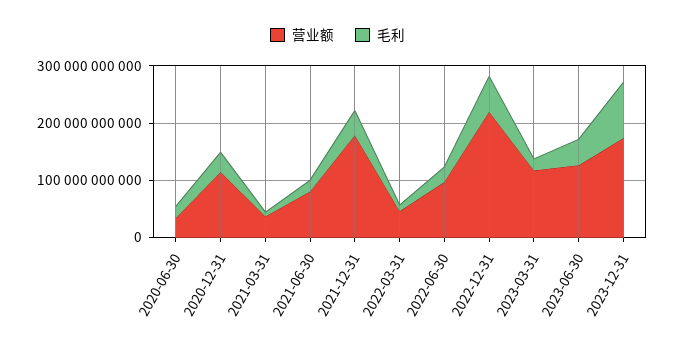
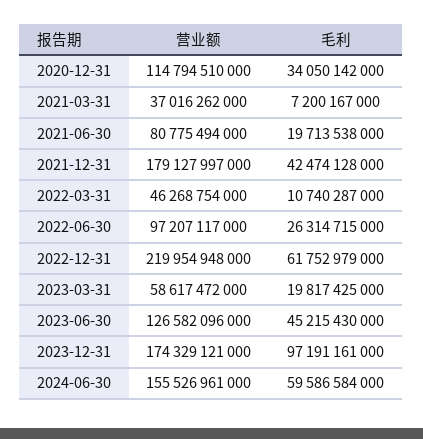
营业额, 2020-06-30: 40000000000 -> none
毛利, 2020-06-30: 20000000000 -> none
营业额, 2023-03-31: 120000000000 -> 58617472000
营业额, 2024-06-30: none -> 155526961000
毛利, 2024-06-30: none -> 59586584000

